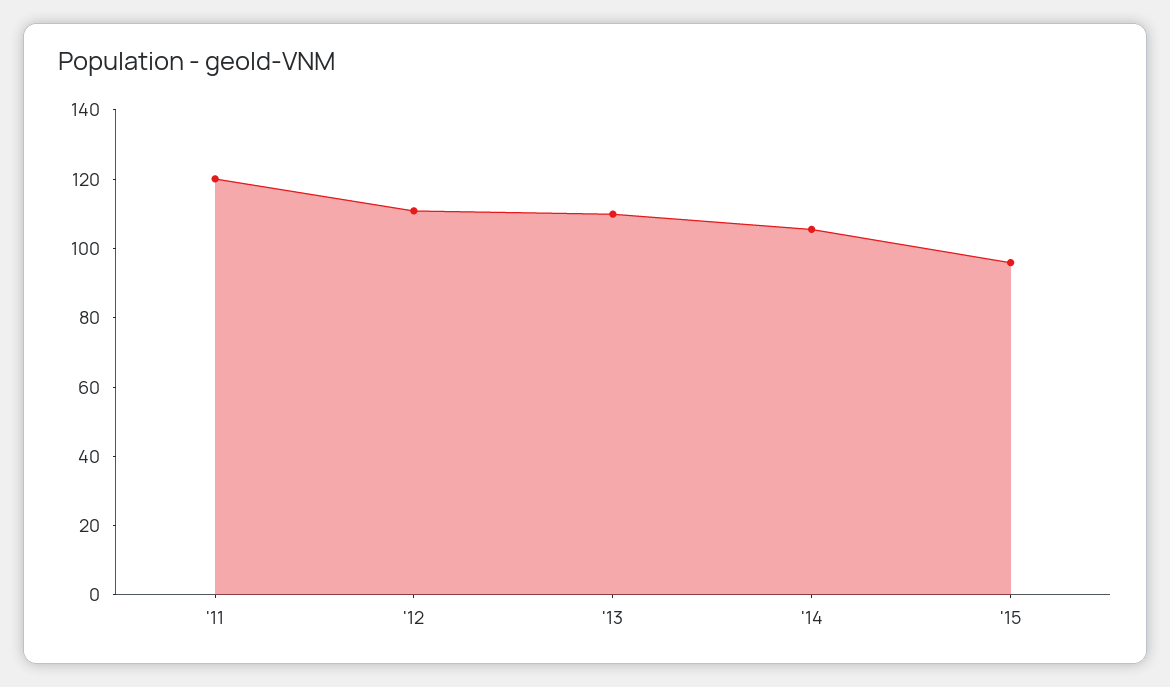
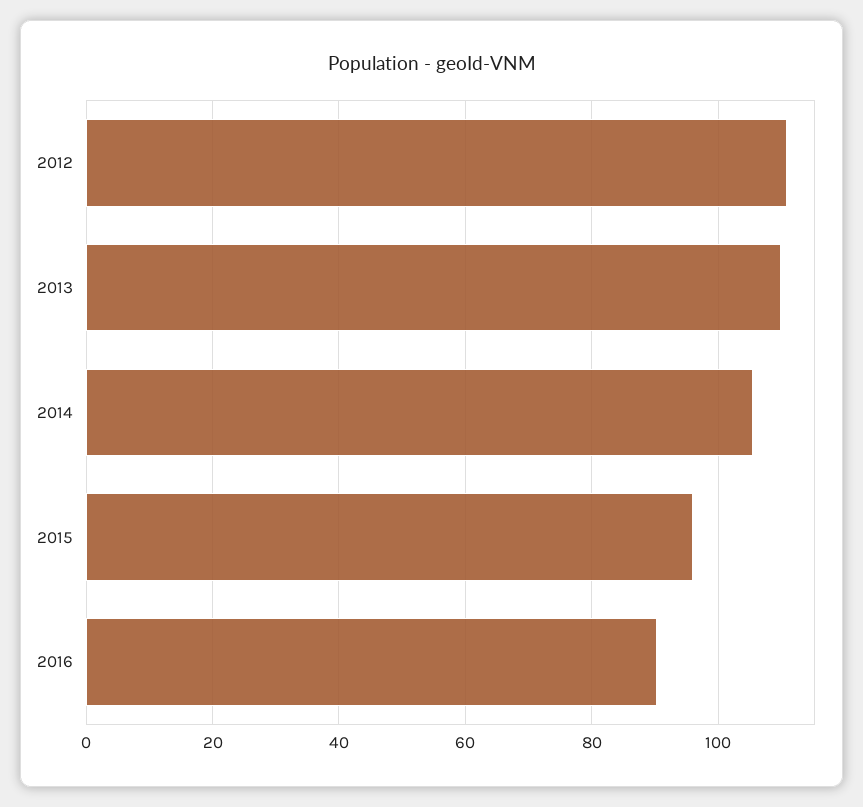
'11: 120 -> none
2016: none -> 90

